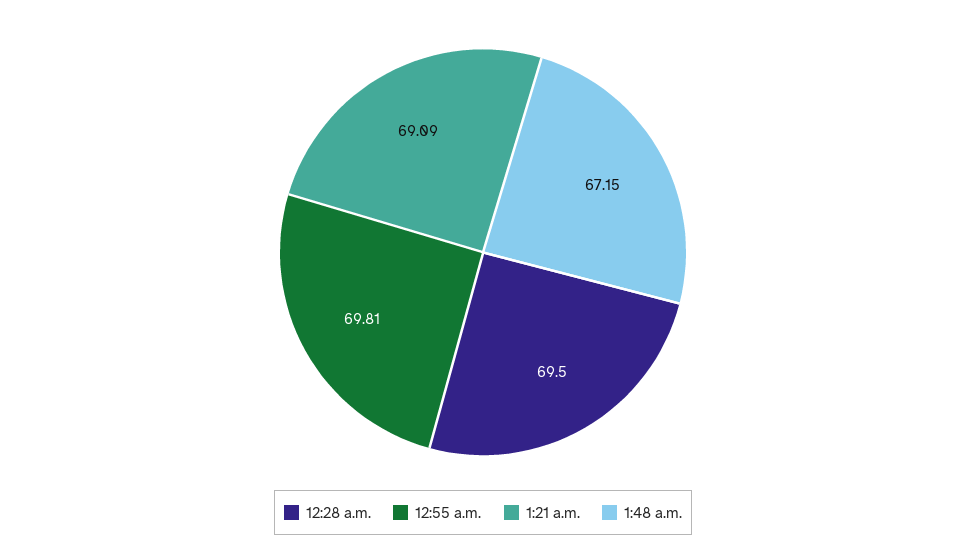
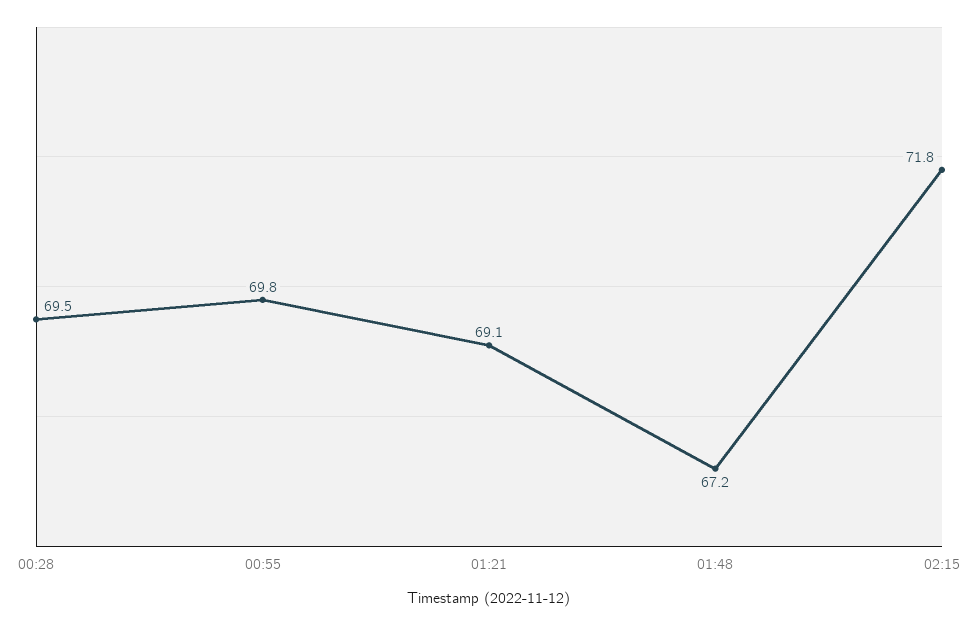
02:15: none -> 71.8

